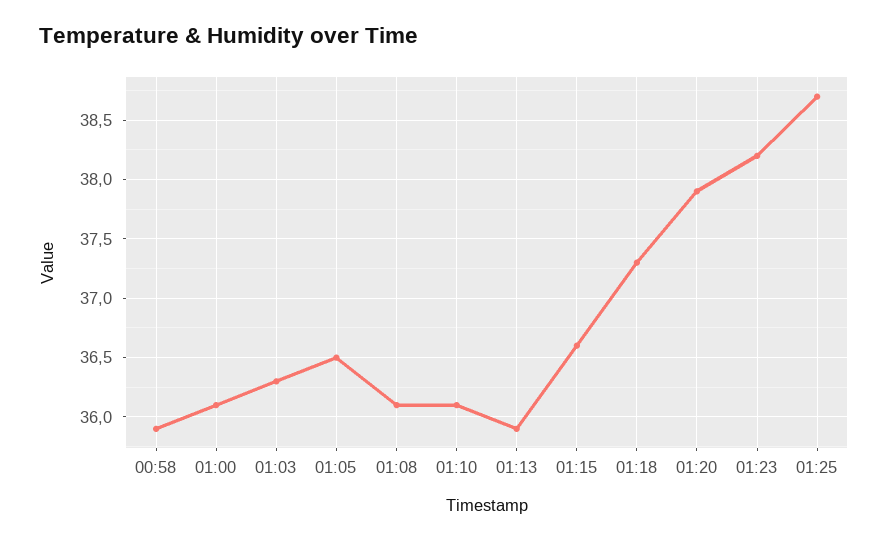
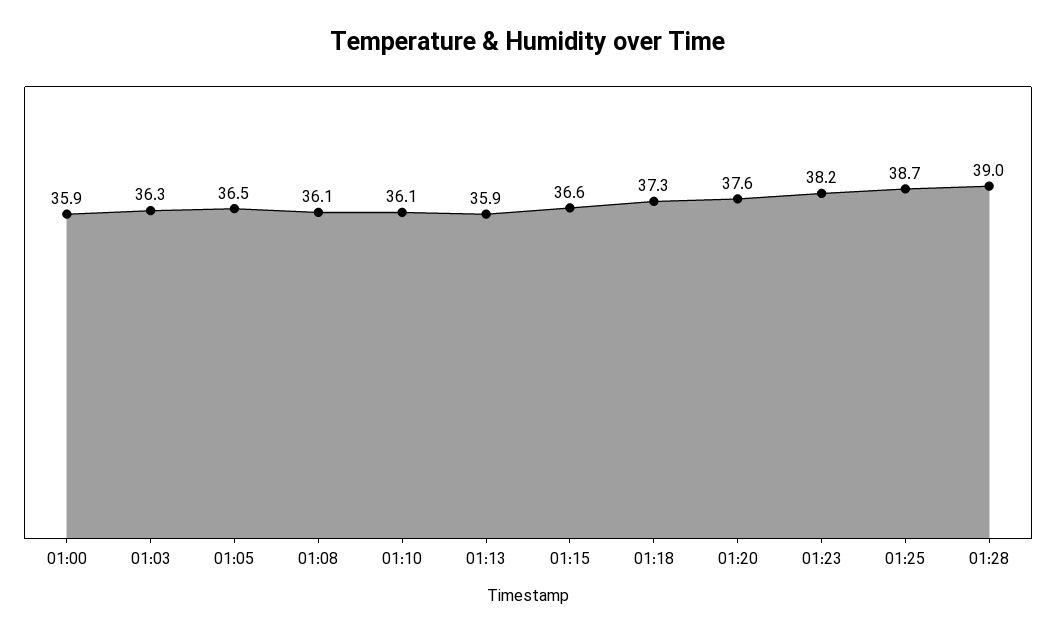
00:58: 35.9 -> none
01:00: 36.1 -> 35.9
01:20: 37.9 -> 37.6
01:28: none -> 39

